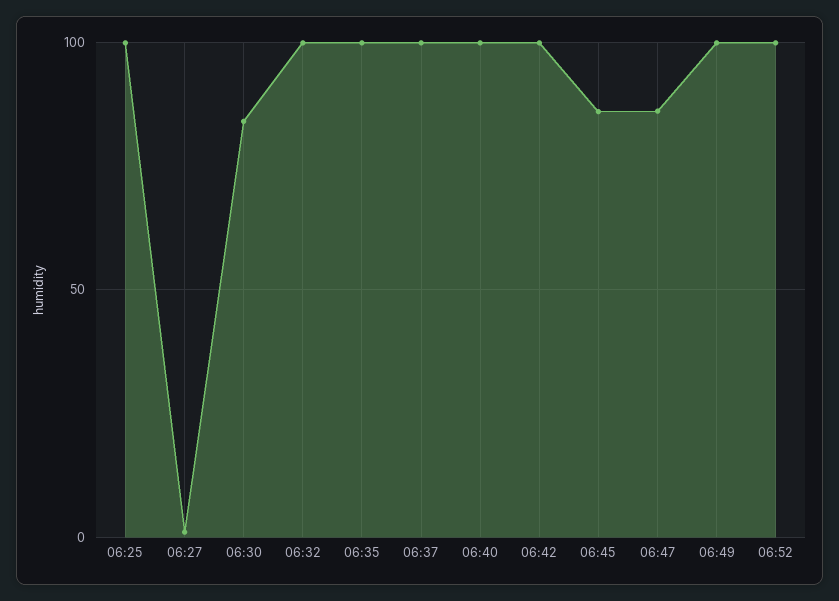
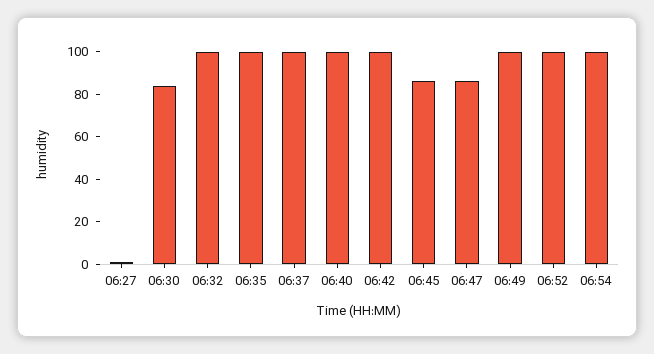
06:25: 100 -> none
06:54: none -> 100

